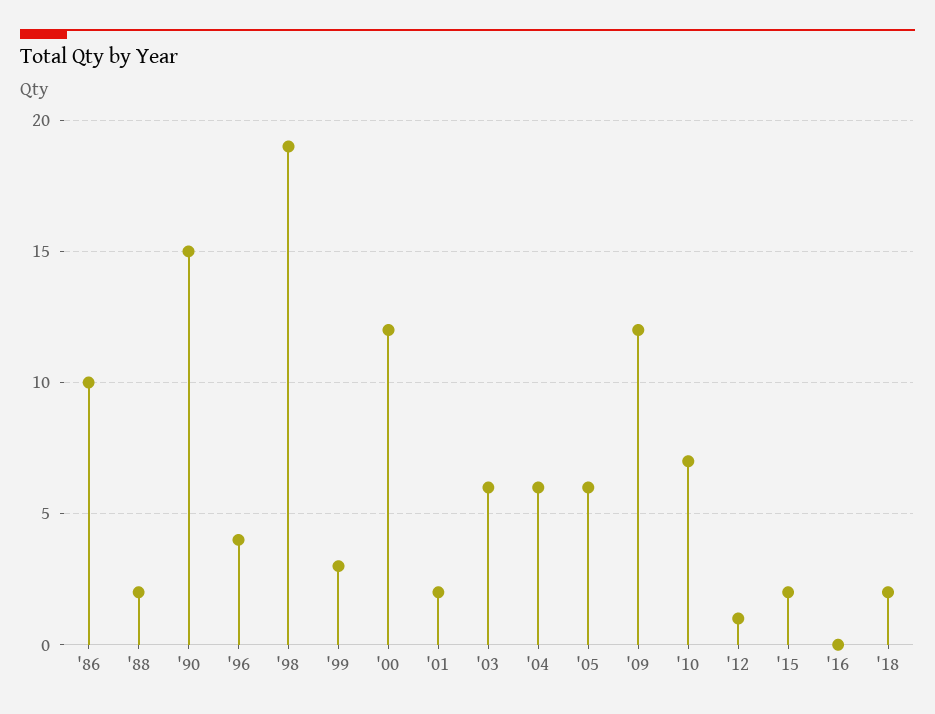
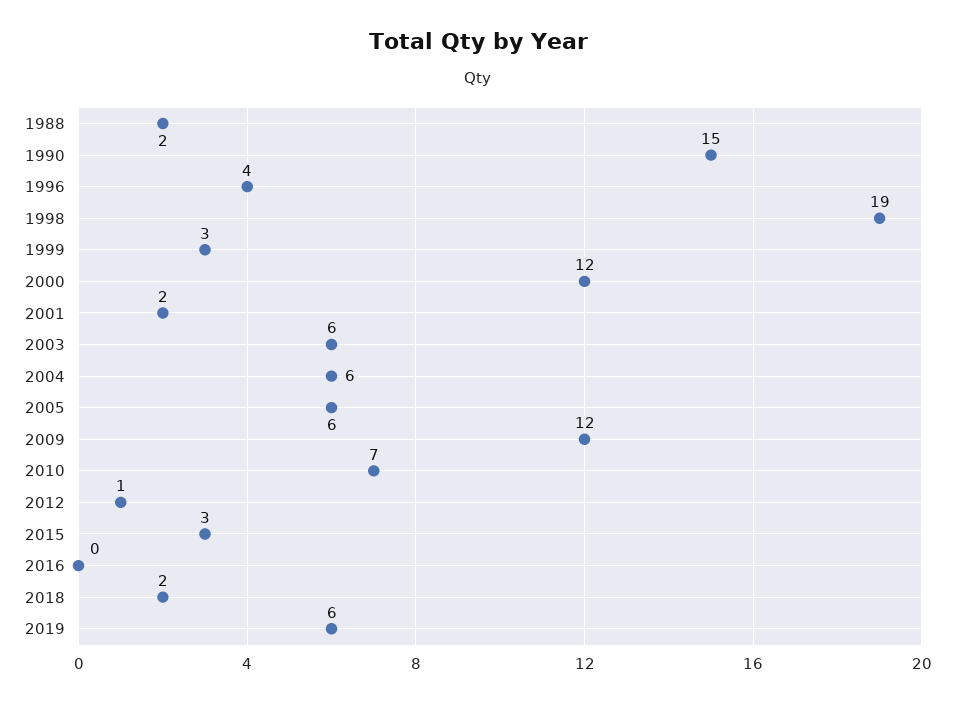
'86: 10 -> none
'15: 2 -> 3
2019: none -> 6

